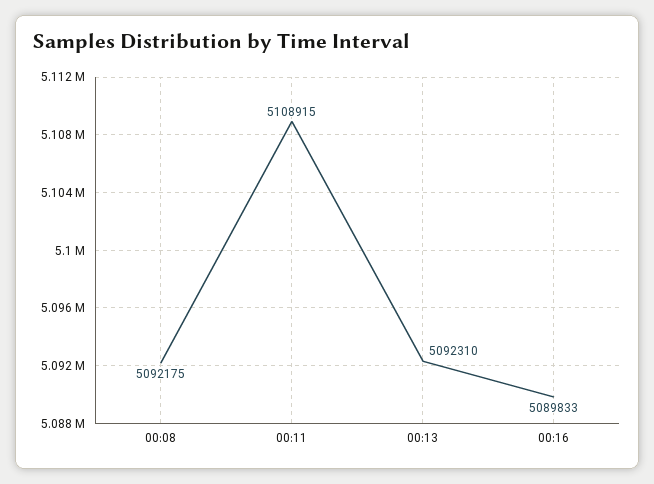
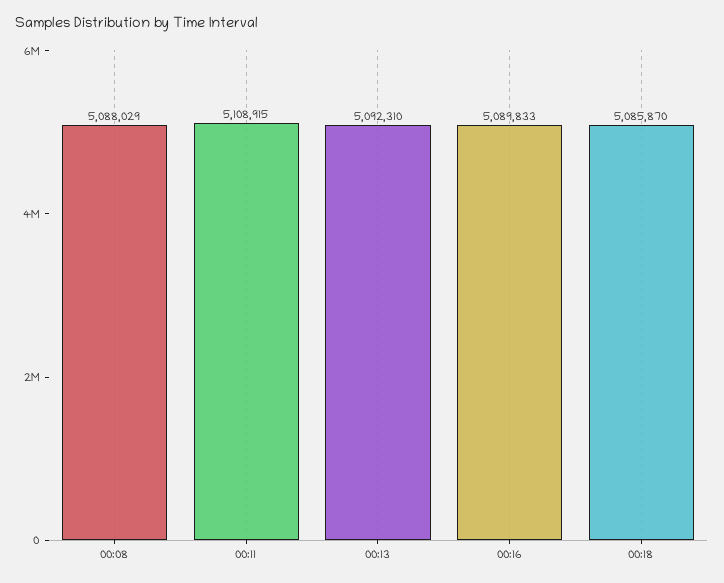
00:08: 5092175 -> 5088029
00:18: none -> 5085870

